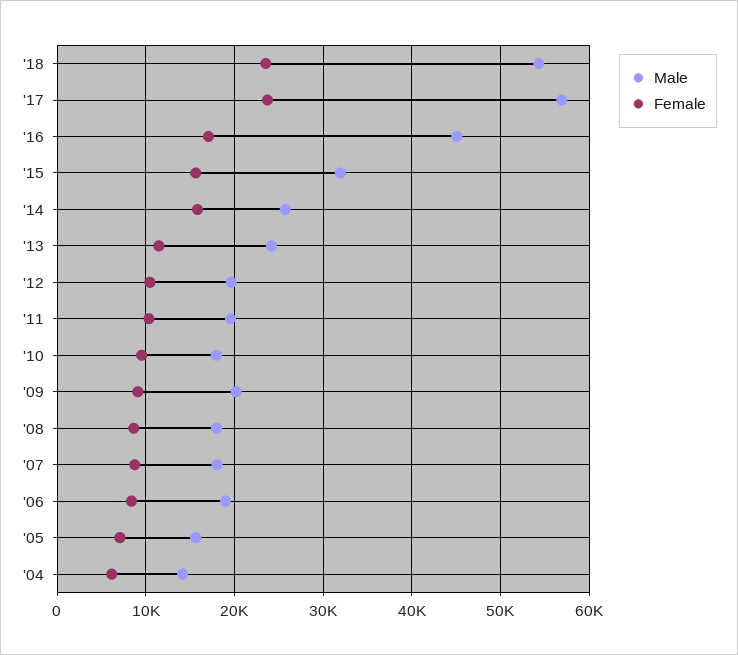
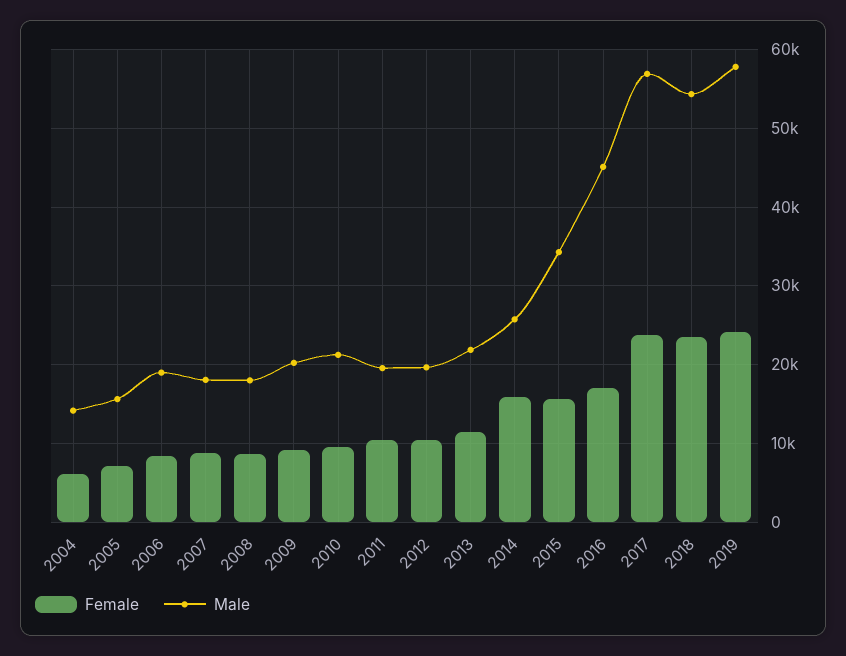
Male, '15: 32000 -> 34000
Male, '13: 24000 -> 22000
Male, '10: 18000 -> 21000
Female, 2019: none -> 24000
Male, 2019: none -> 58000

